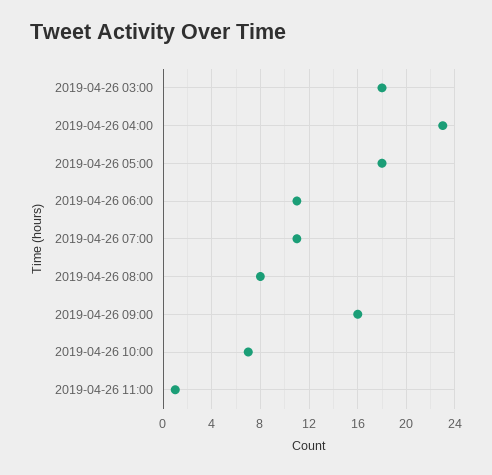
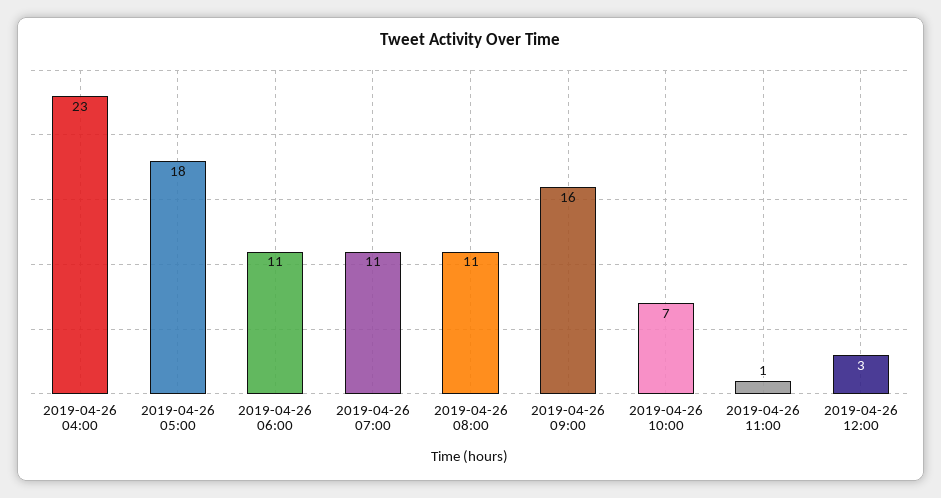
2019-04-26 03:00: 18 -> none
2019-04-26 08:00: 8 -> 11
2019-04-26 12:00: none -> 3

